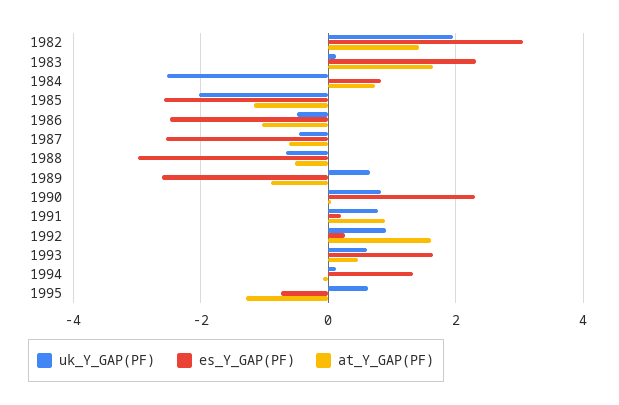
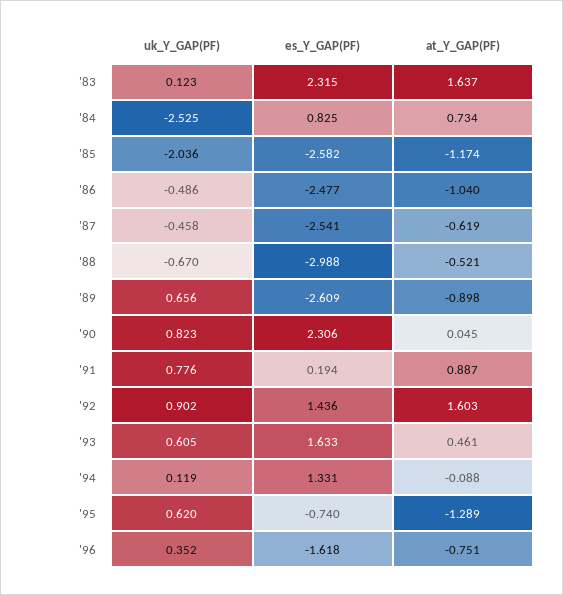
uk_Y_GAP(PF), 1982: 2 -> none
es_Y_GAP(PF), 1982: 3 -> none
at_Y_GAP(PF), 1982: 1.4 -> none
es_Y_GAP(PF), 1992: 0.2 -> 1.436
uk_Y_GAP(PF), '96: none -> 0.352
es_Y_GAP(PF), '96: none -> -1.618
at_Y_GAP(PF), '96: none -> -0.751

